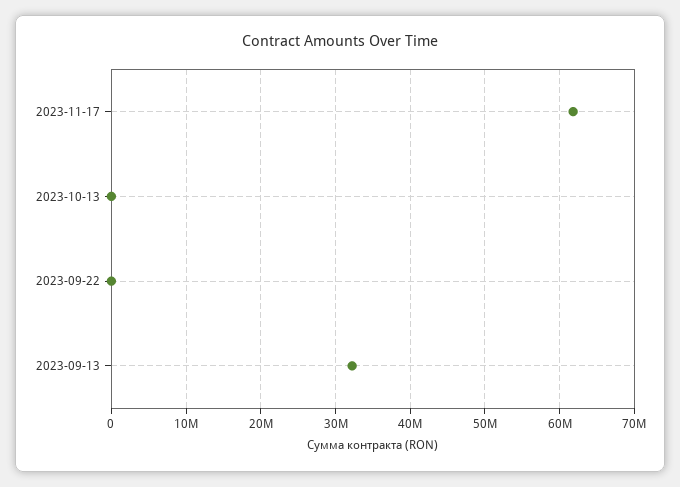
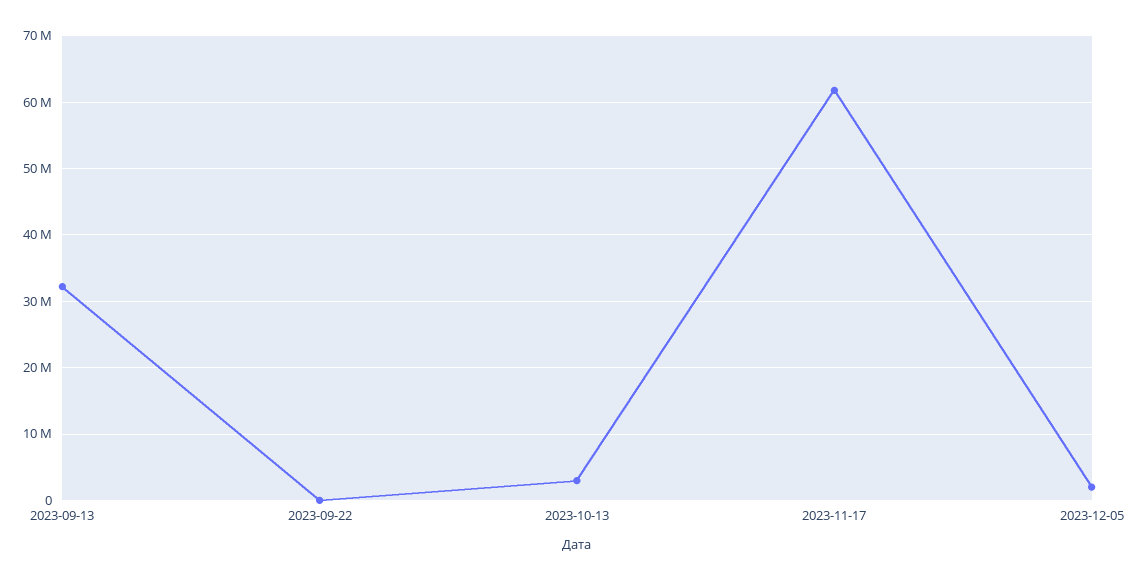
2023-10-13: 0 -> 3000000
2023-12-05: none -> 2000000

